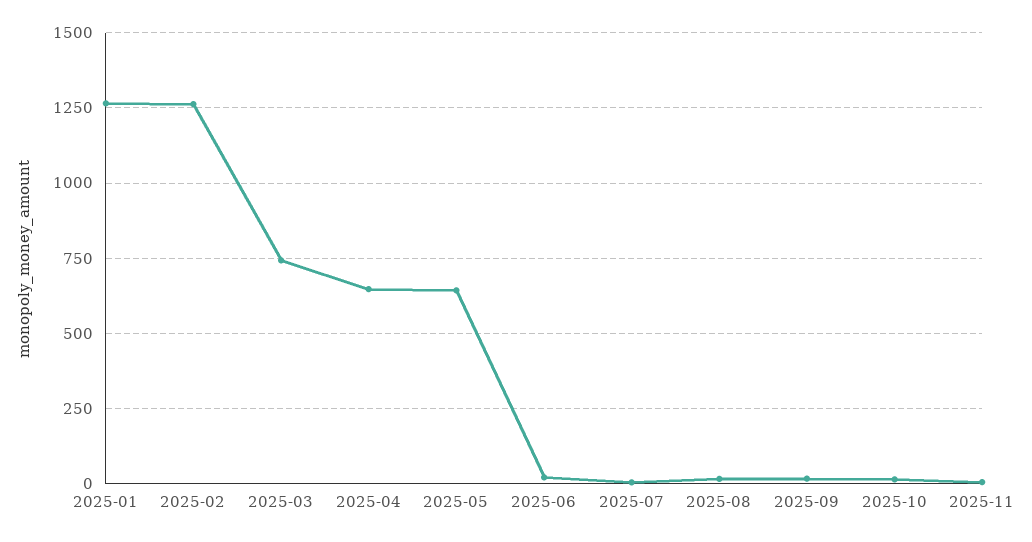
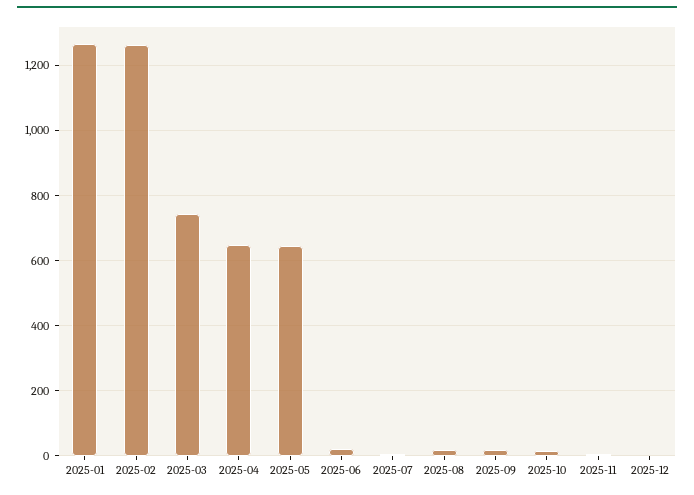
2025-12: none -> 0

